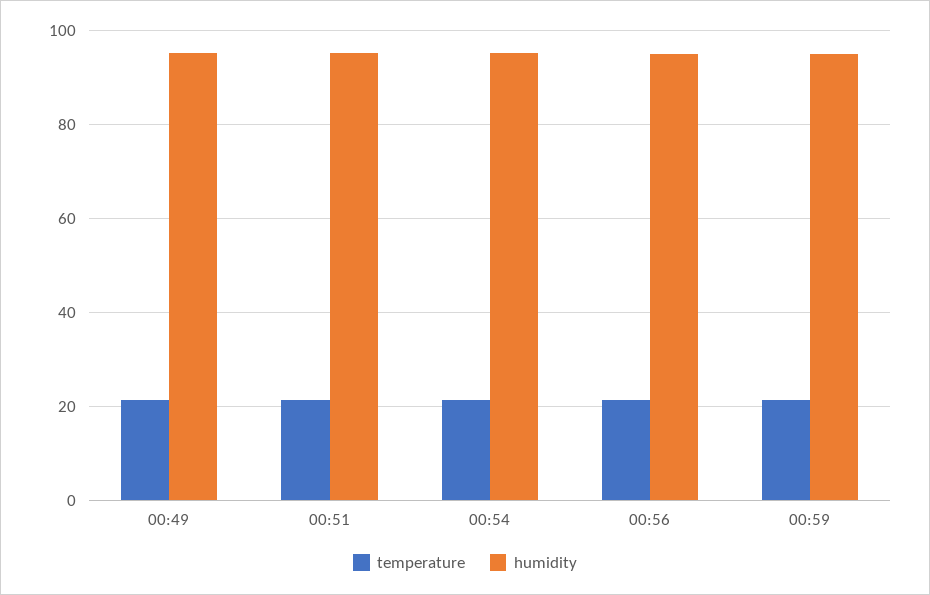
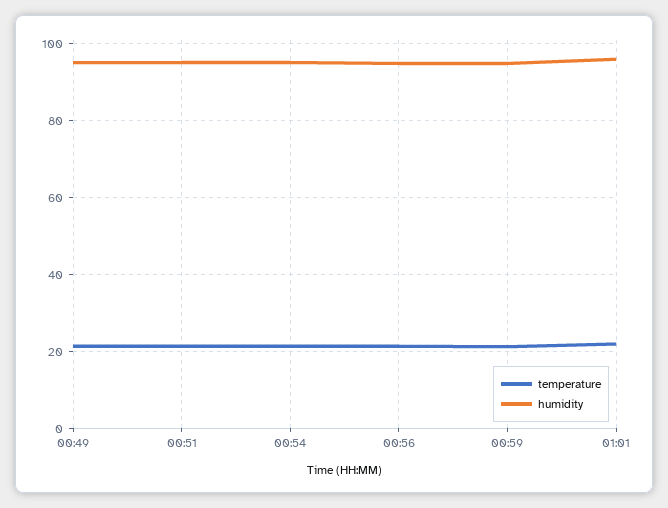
temperature, 01:01: none -> 22
humidity, 01:01: none -> 96

